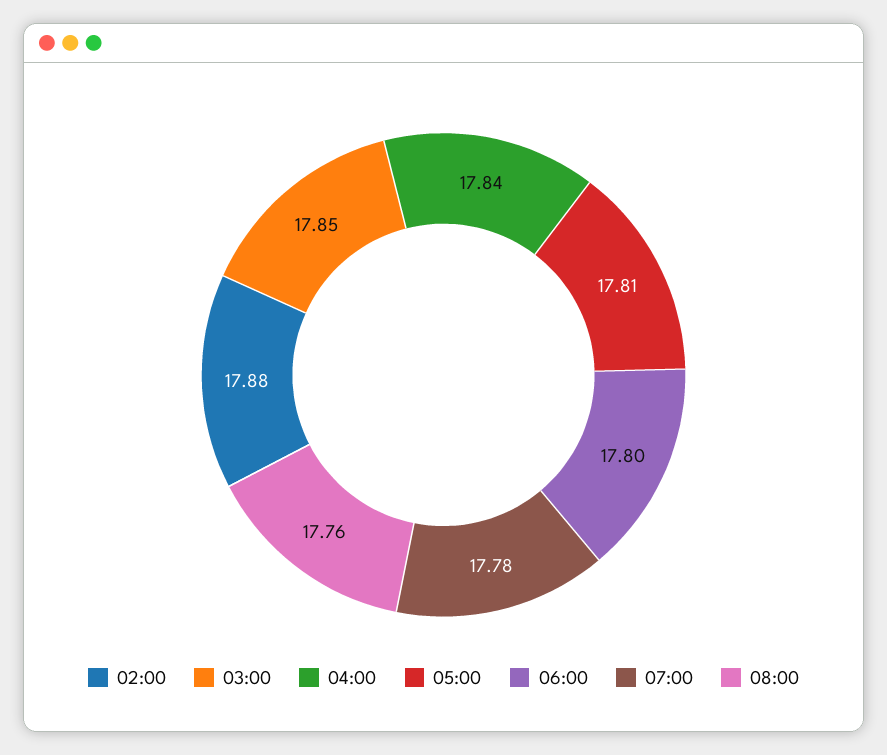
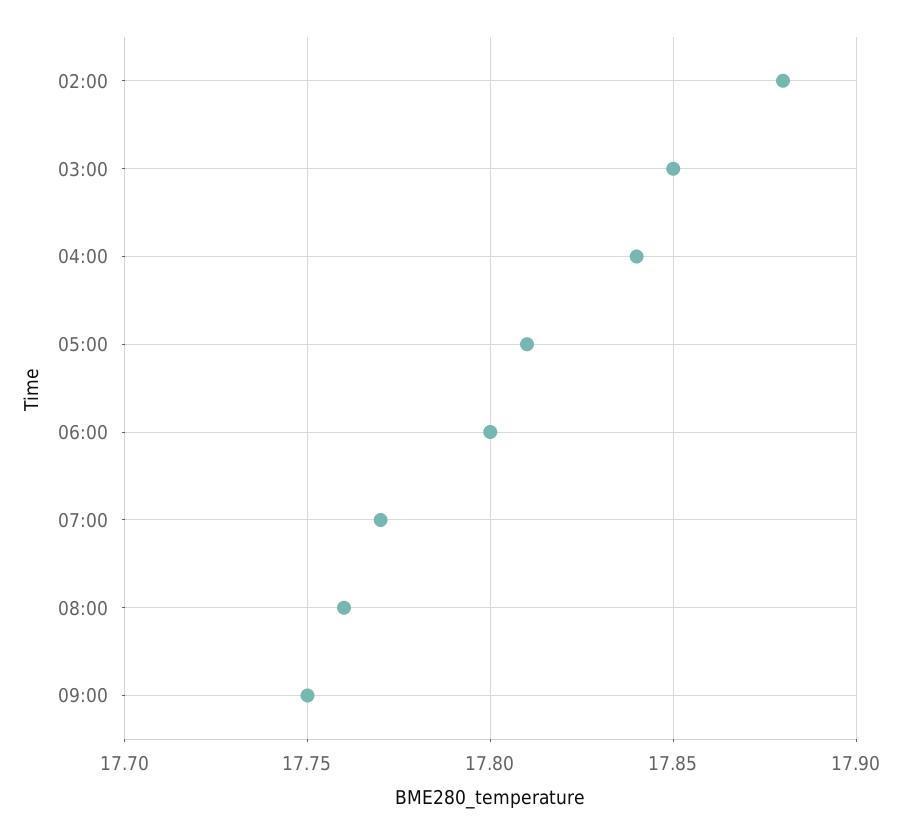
07:00: 17.78 -> 17.77
09:00: none -> 17.75

